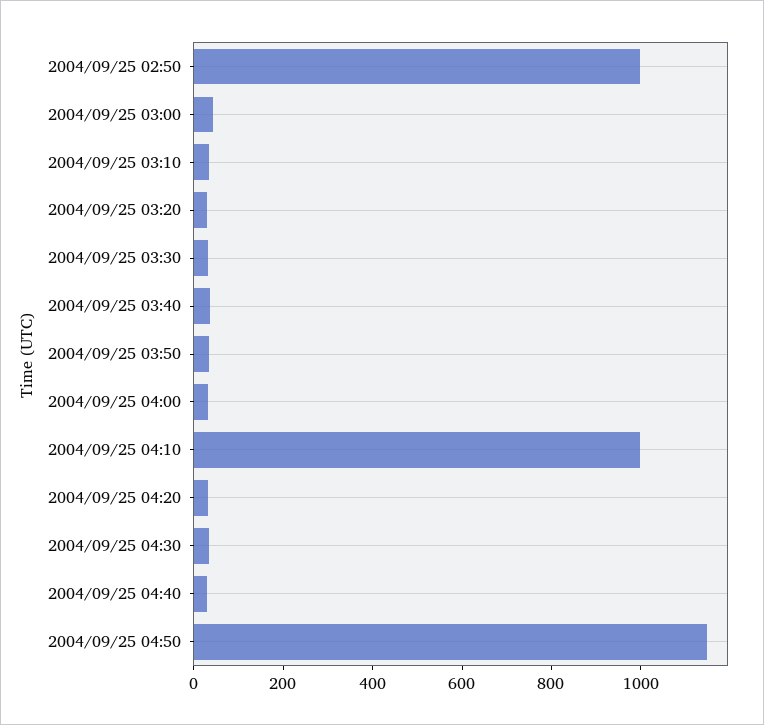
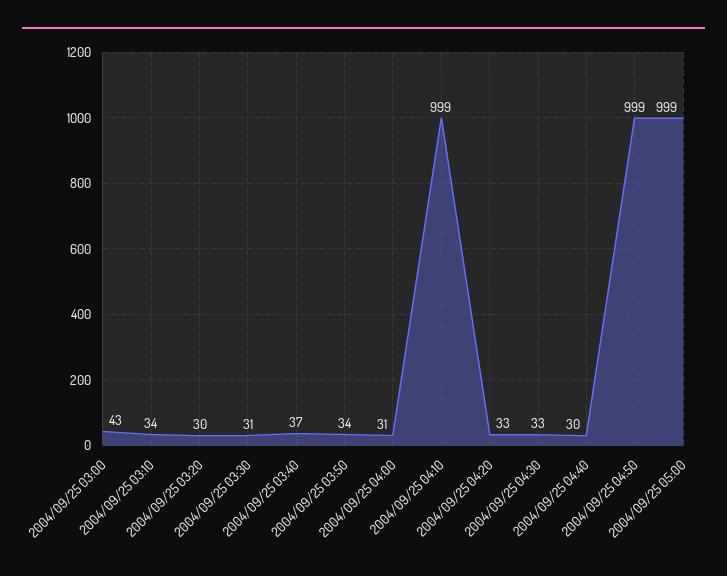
2004/09/25 02:50: 1000 -> none
2004/09/25 04:50: 1150 -> 999
2004/09/25 05:00: none -> 999

